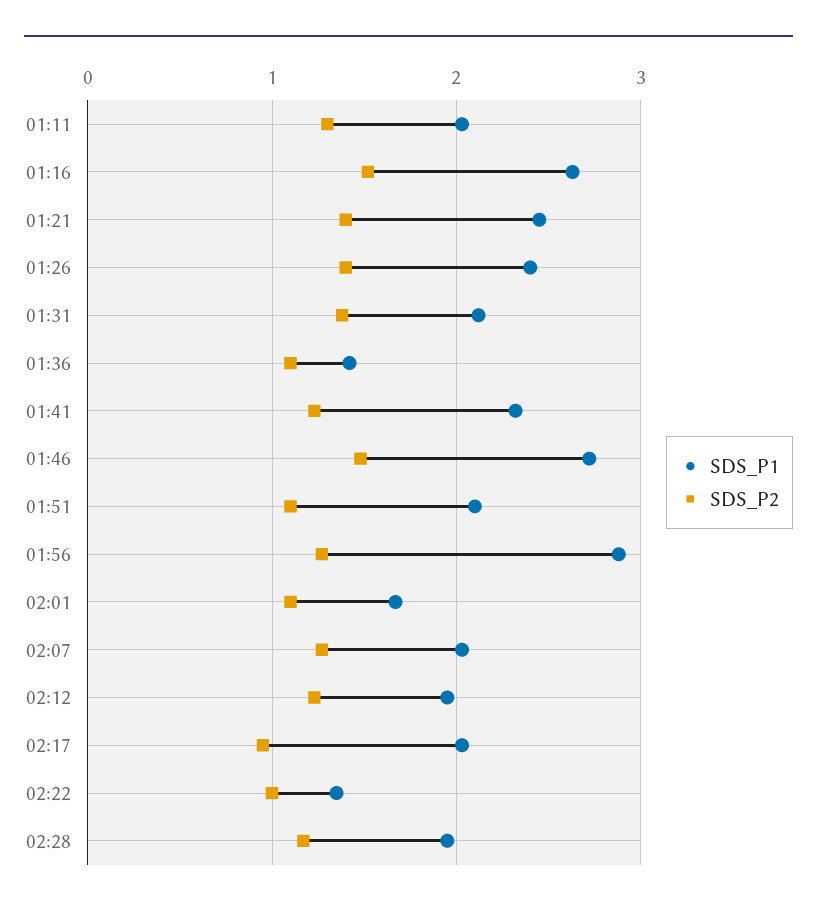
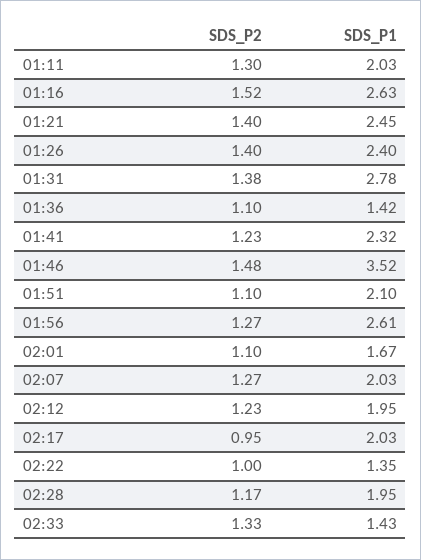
SDS_P1, 01:31: 2.1 -> 2.78
SDS_P1, 01:46: 2.7 -> 3.52
SDS_P1, 01:56: 2.9 -> 2.61
SDS_P2, 02:33: none -> 1.33
SDS_P1, 02:33: none -> 1.43

